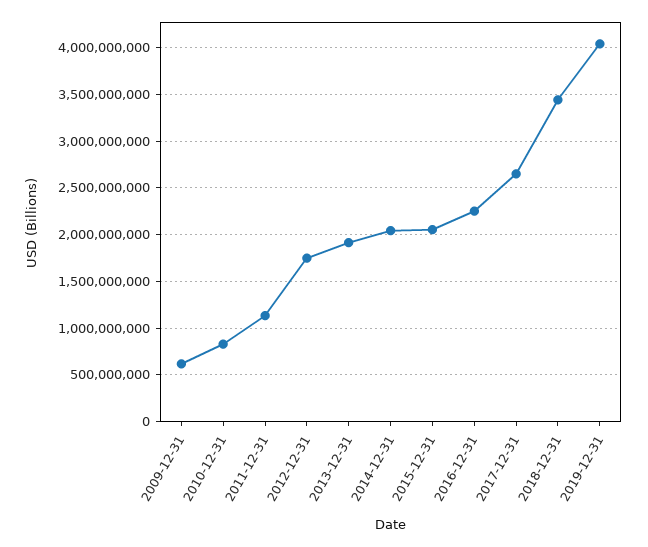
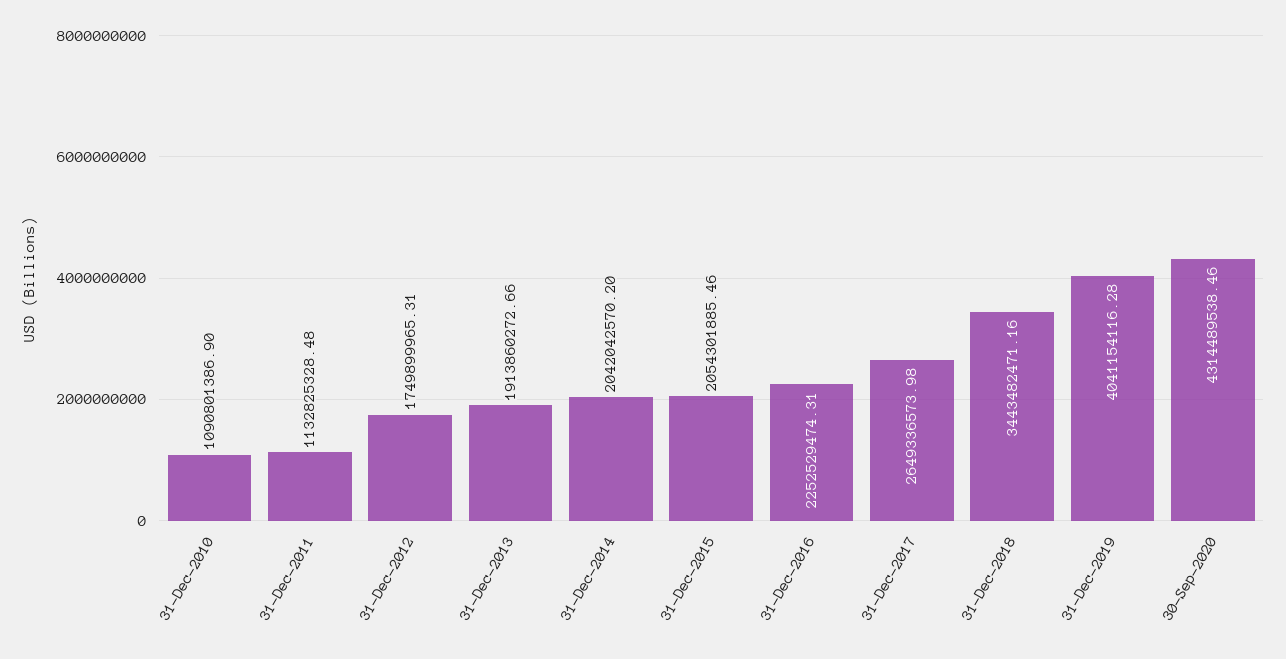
2009-12-31: 600000000 -> none
2010-12-31: 800000000 -> 1090801386.9
30-Sep-2020: none -> 4314489538.46

